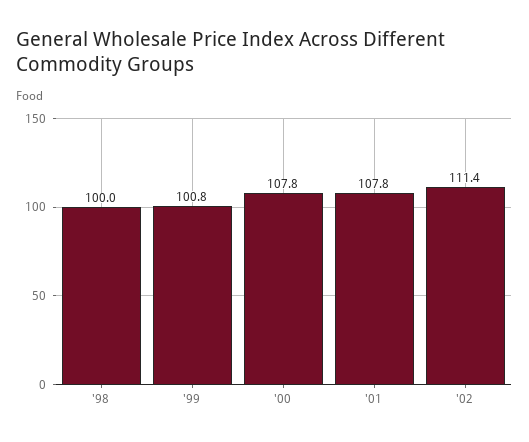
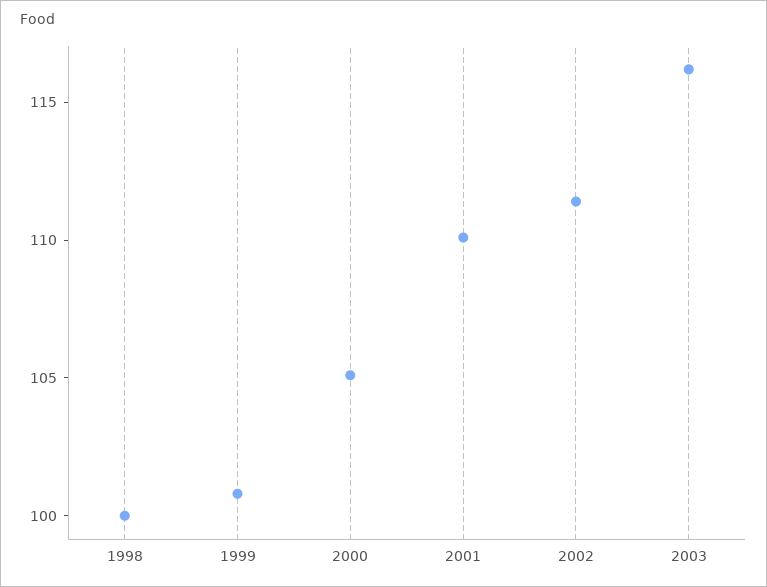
'00: 107.8 -> 105
'01: 107.8 -> 110
2003: none -> 116

